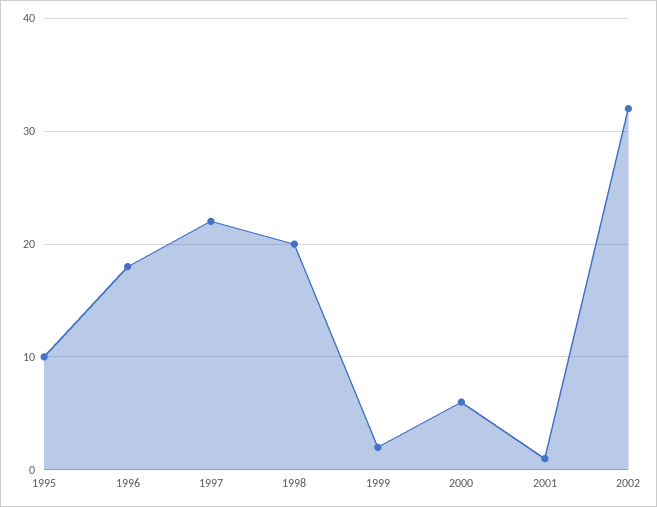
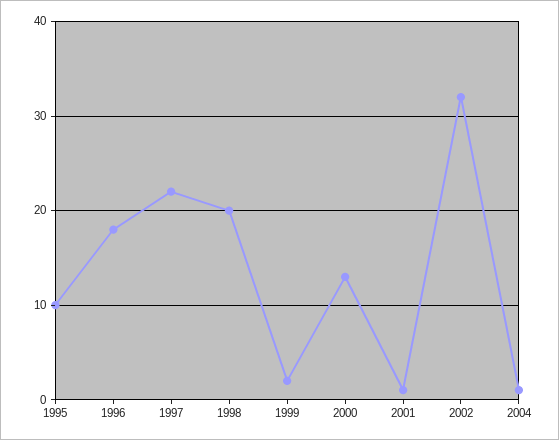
2000: 6 -> 13
2004: none -> 1

